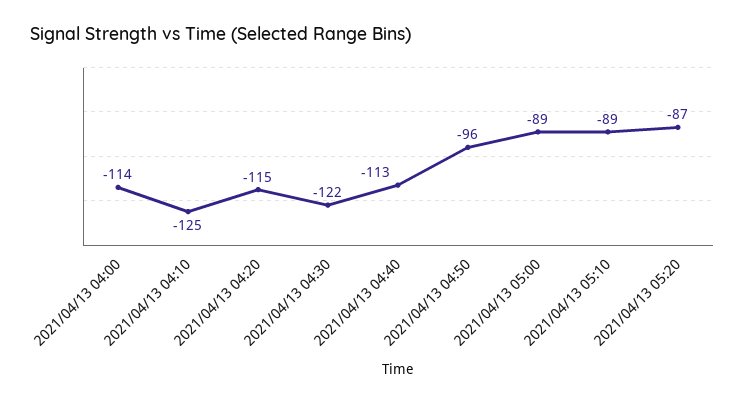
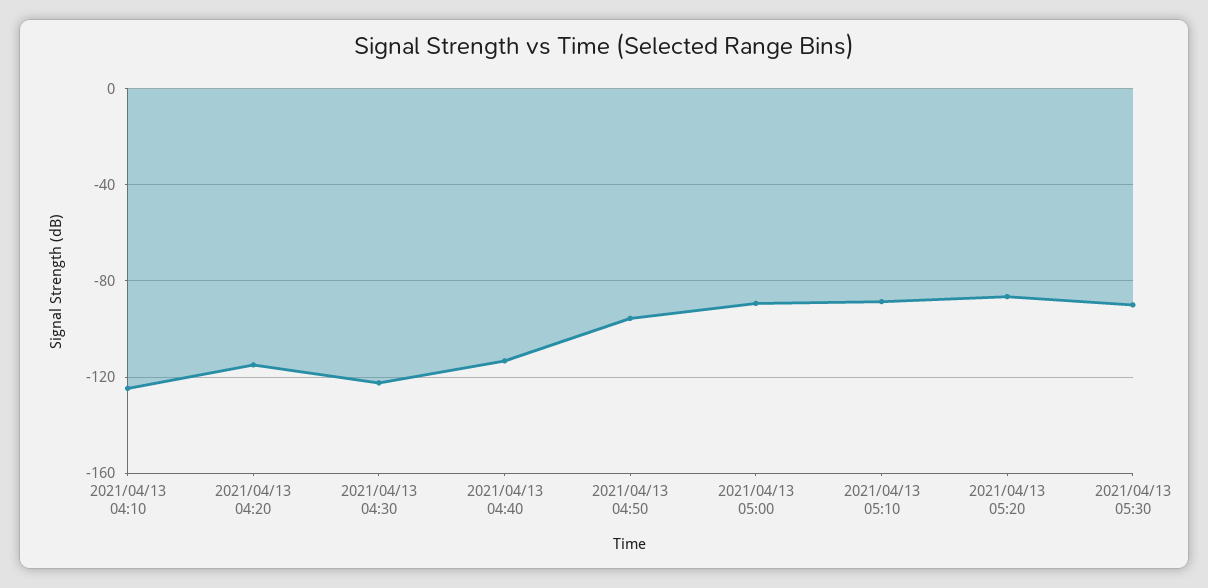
2021/04/13 04:00: -114 -> none
2021/04/13 05:30: none -> -90

